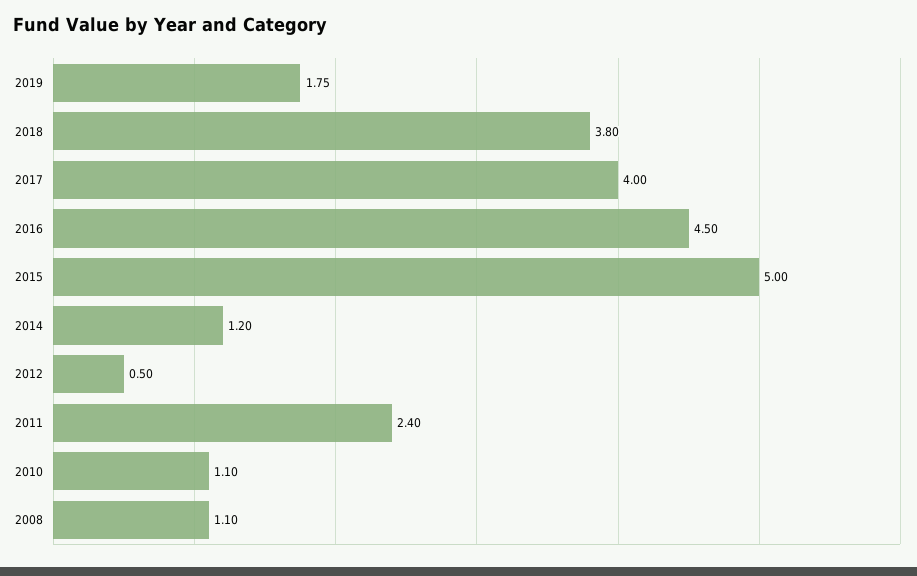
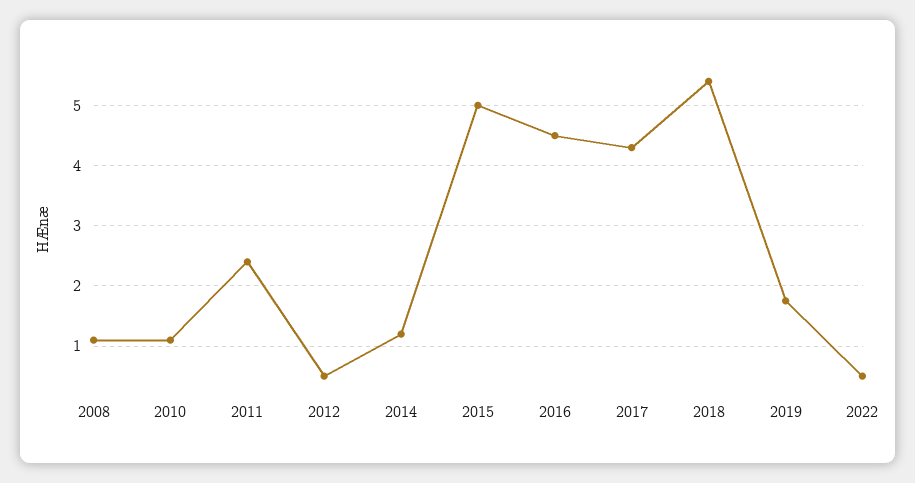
2018: 3.8 -> 5.4
2017: 4 -> 4.3
2022: none -> 0.5

